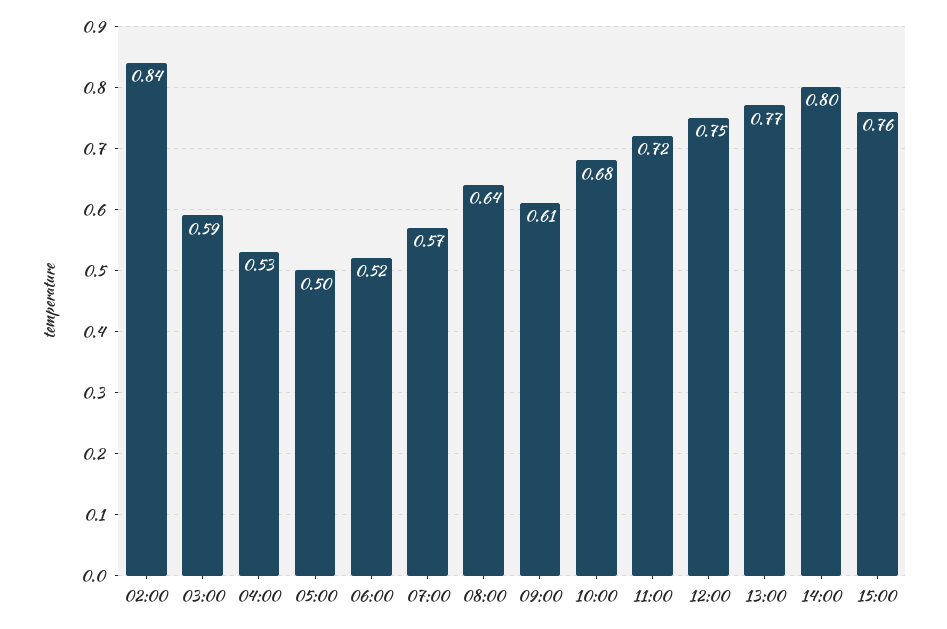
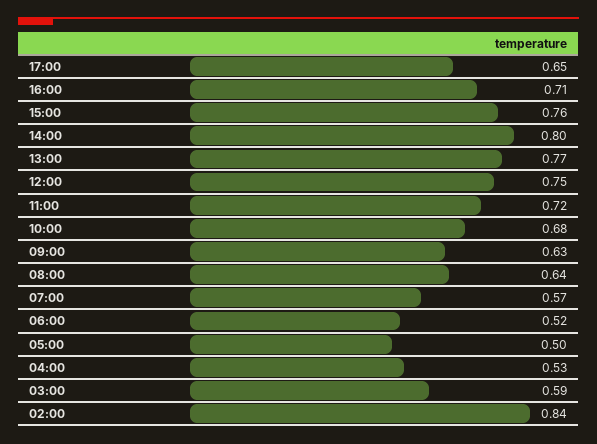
09:00: 0.61 -> 0.63
17:00: none -> 0.65
16:00: none -> 0.71

